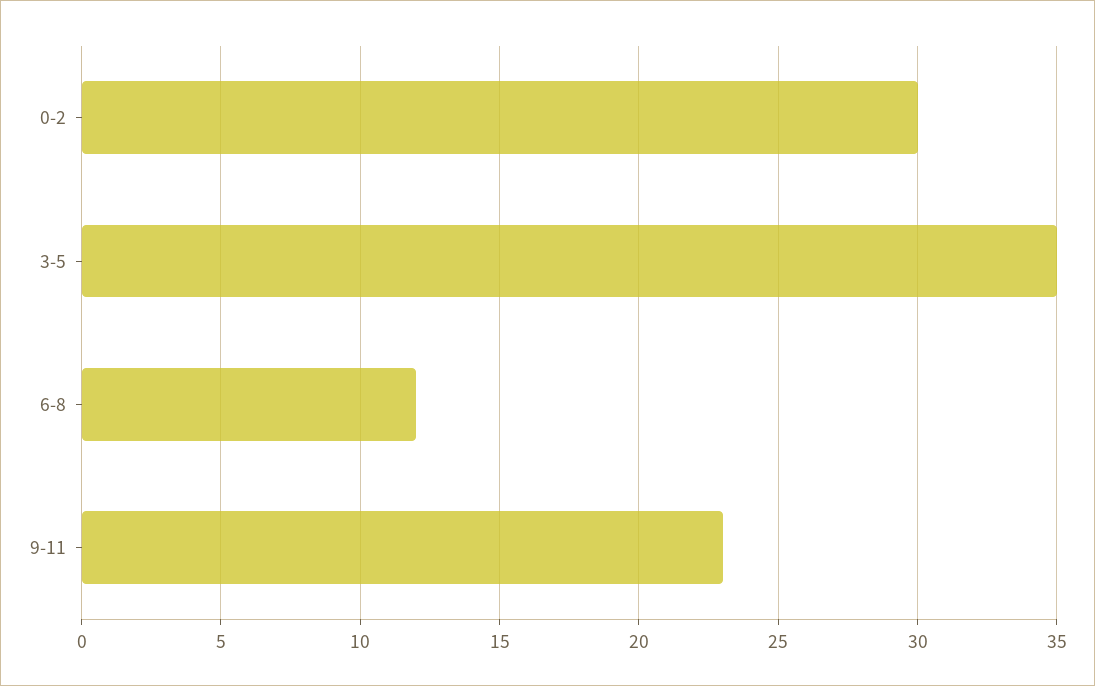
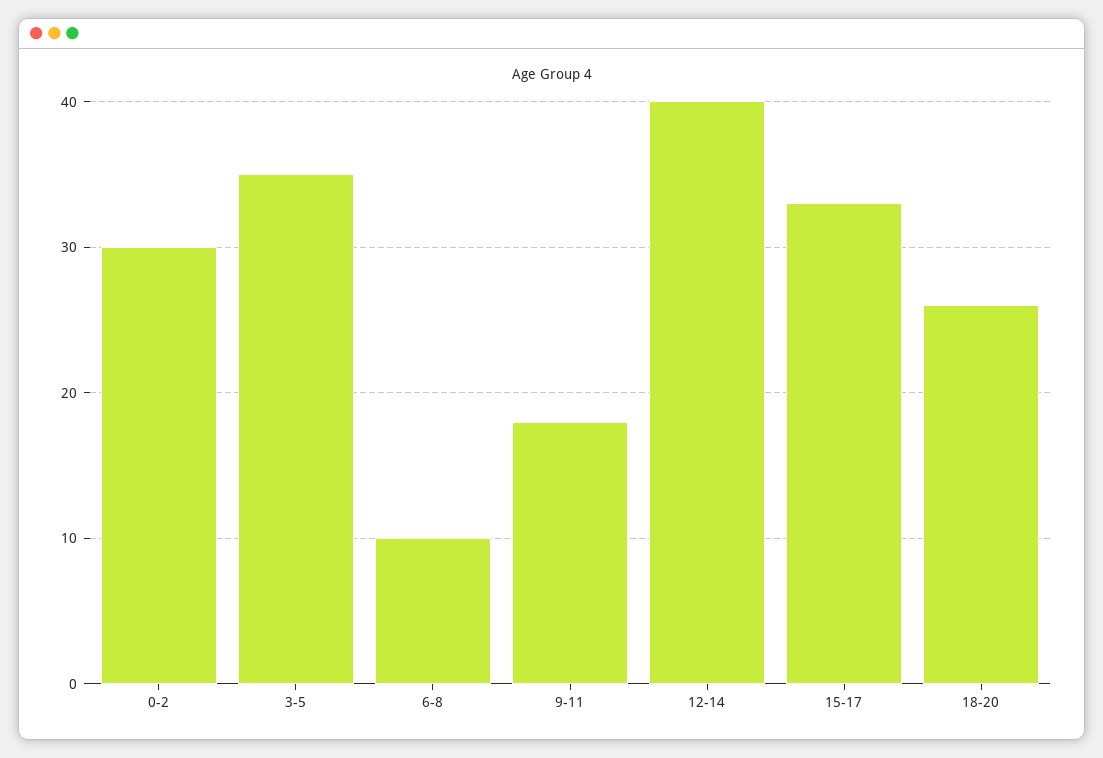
6-8: 12 -> 10
9-11: 23 -> 18
12-14: none -> 40
15-17: none -> 33
18-20: none -> 26

